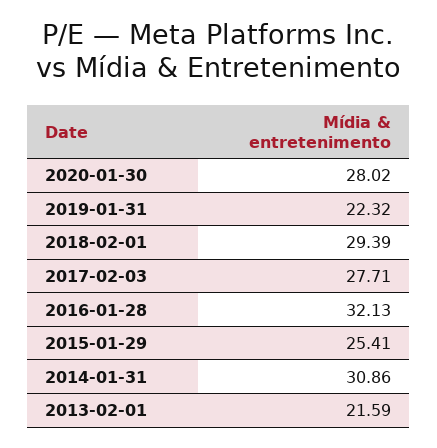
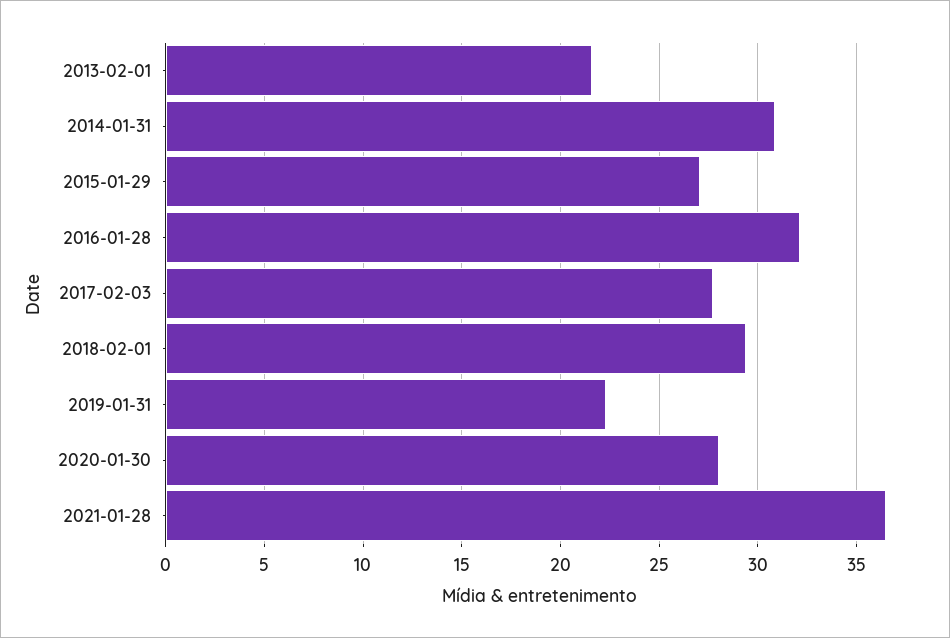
2015-01-29: 25.41 -> 27
2021-01-28: none -> 36.5

